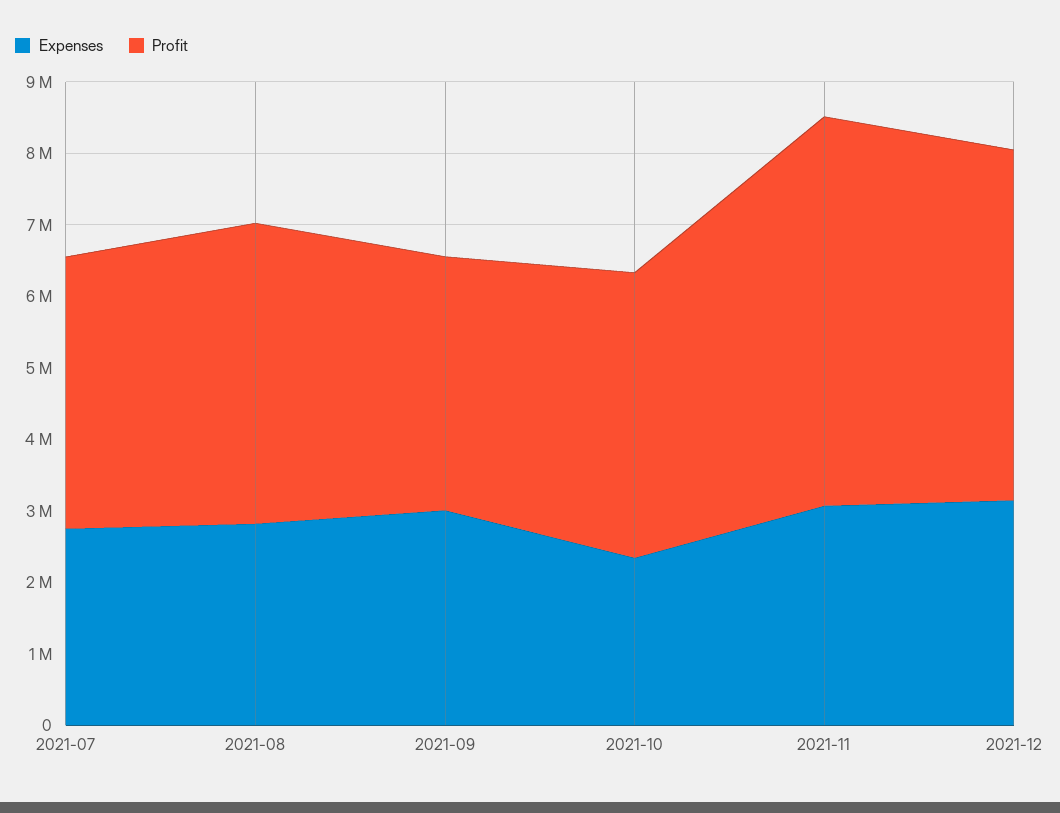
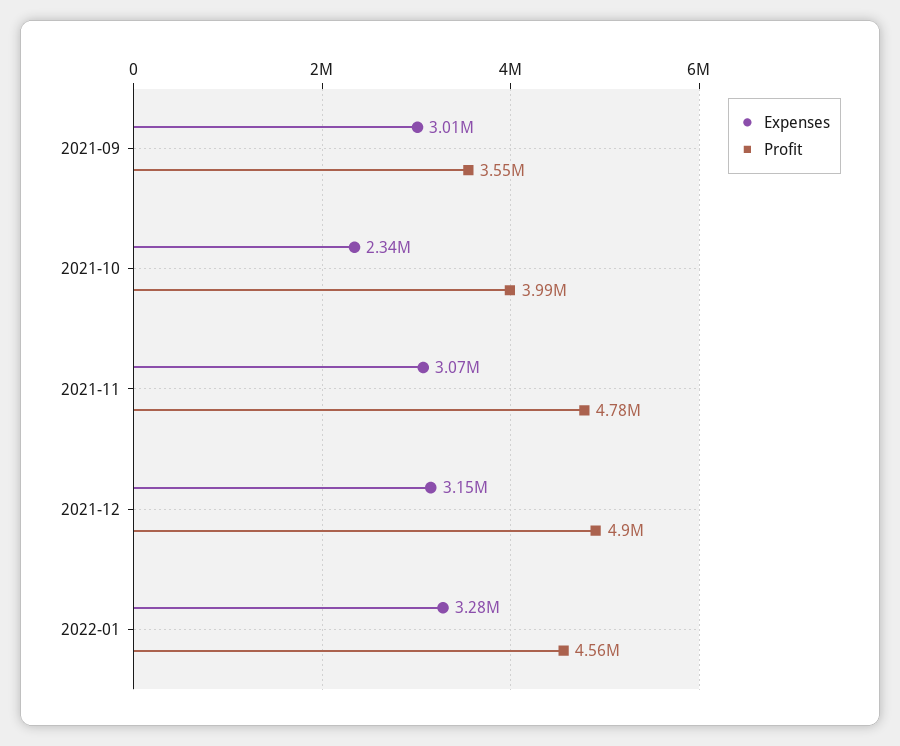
Expenses, 2021-07: 2800000 -> none
Profit, 2021-07: 3800000 -> none
Expenses, 2021-08: 2800000 -> none
Profit, 2021-08: 4200000 -> none
Profit, 2021-11: 5400000 -> 4780000
Expenses, 2022-01: none -> 3280000
Profit, 2022-01: none -> 4560000

